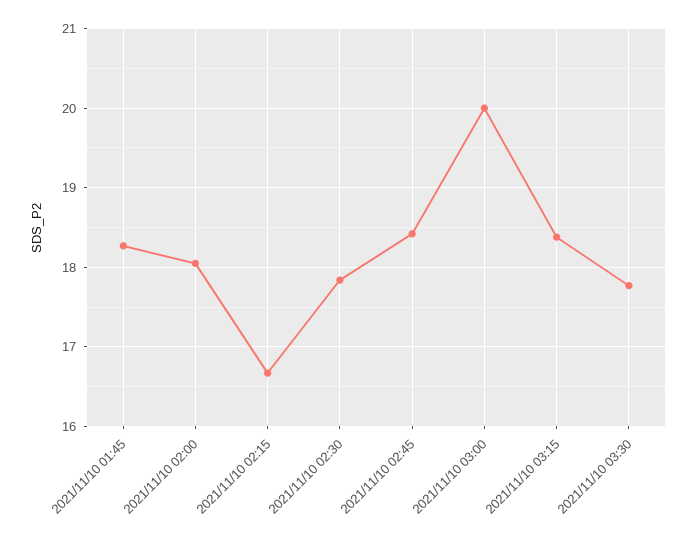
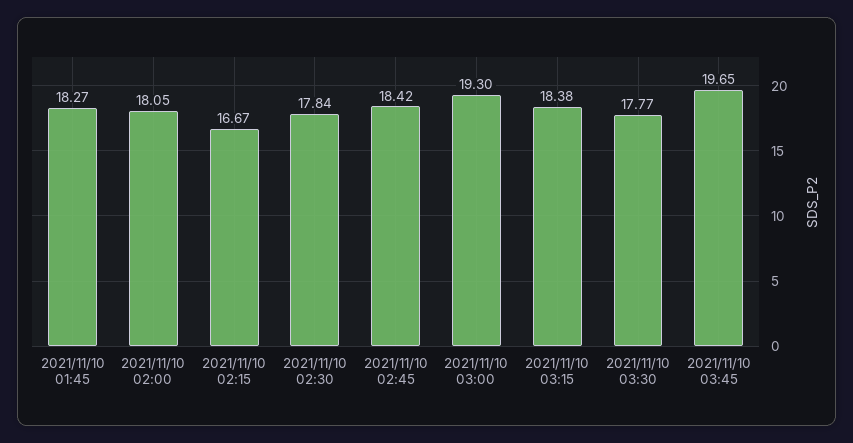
2021/11/10 03:00: 20 -> 19.3
2021/11/10 03:45: none -> 19.65

